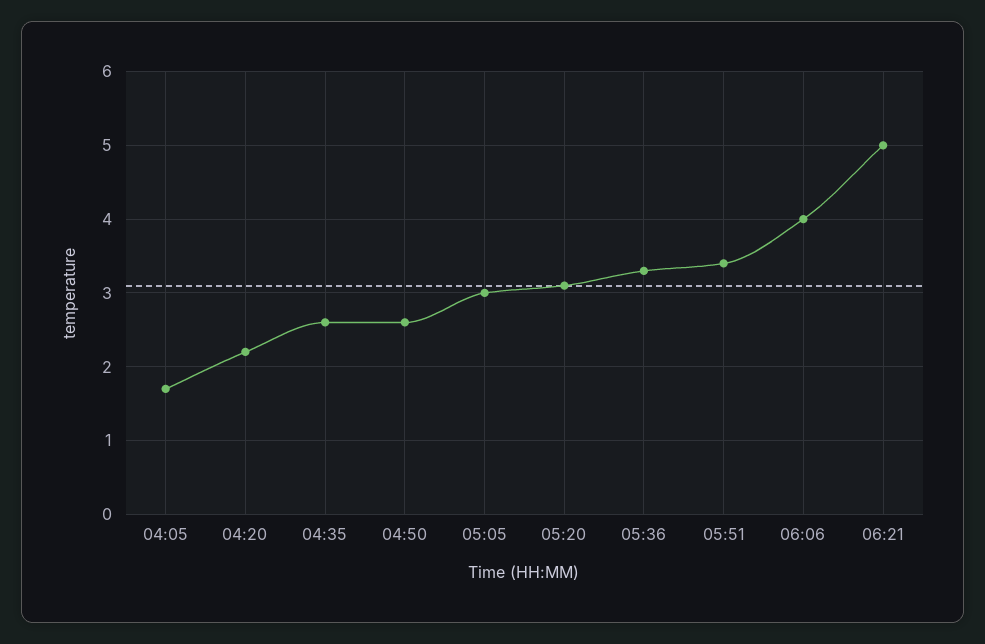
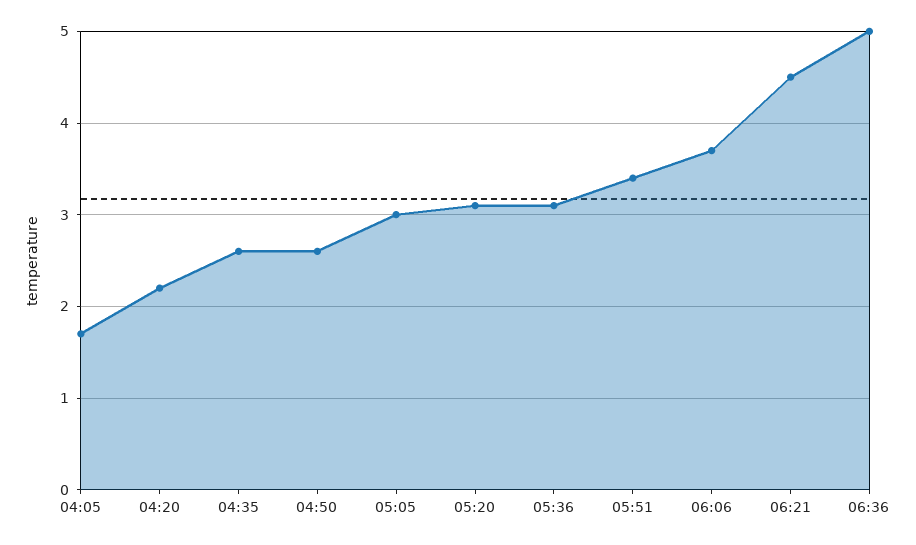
05:36: 3.3 -> 3.1
06:06: 4 -> 3.7
06:21: 5 -> 4.5
06:36: none -> 5

